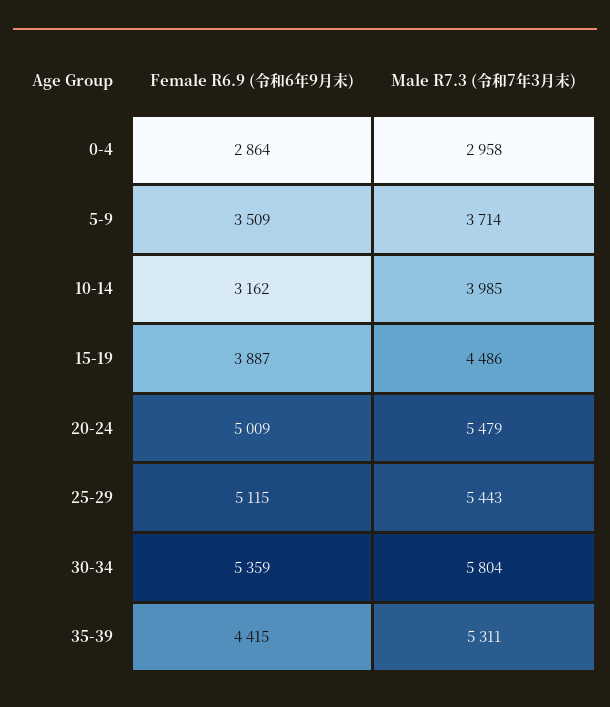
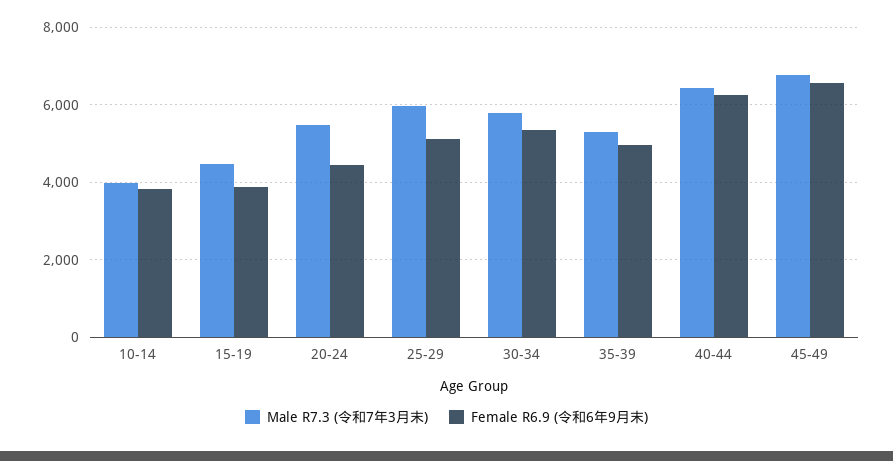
Female R6.9 (令和6年9月末), 0-4: 2864 -> none
Male R7.3 (令和7年3月末), 0-4: 2958 -> none
Female R6.9 (令和6年9月末), 5-9: 3509 -> none
Male R7.3 (令和7年3月末), 5-9: 3714 -> none
Female R6.9 (令和6年9月末), 10-14: 3162 -> 3800
Female R6.9 (令和6年9月末), 20-24: 5009 -> 4400
Male R7.3 (令和7年3月末), 25-29: 5443 -> 6000
Female R6.9 (令和6年9月末), 35-39: 4415 -> 5000
Male R7.3 (令和7年3月末), 40-44: none -> 6400
Female R6.9 (令和6年9月末), 40-44: none -> 6200
Male R7.3 (令和7年3月末), 45-49: none -> 6800
Female R6.9 (令和6年9月末), 45-49: none -> 6600

